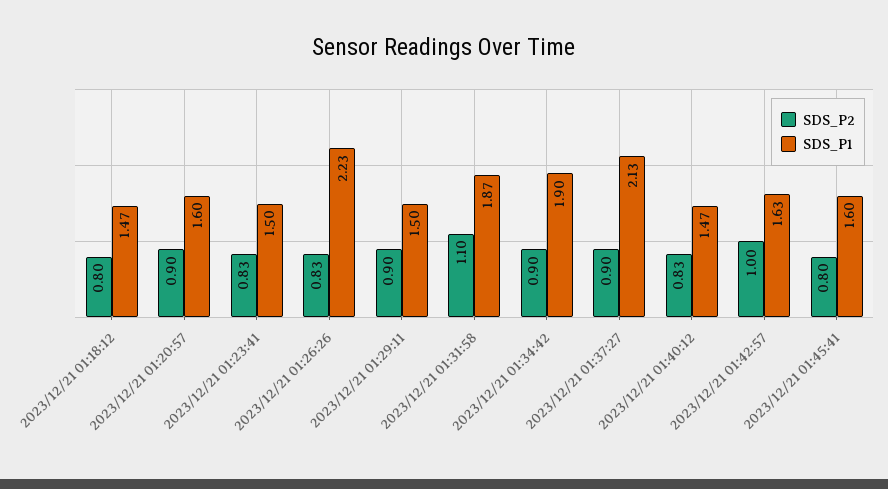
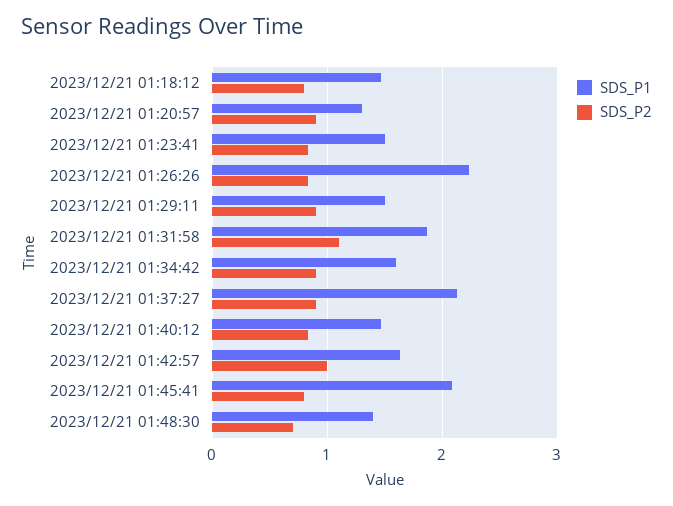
SDS_P1, 2023/12/21 01:20:57: 1.6 -> 1.3
SDS_P1, 2023/12/21 01:34:42: 1.9 -> 1.6
SDS_P1, 2023/12/21 01:45:41: 1.6 -> 2.1
SDS_P1, 2023/12/21 01:48:30: none -> 1.4
SDS_P2, 2023/12/21 01:48:30: none -> 0.7

